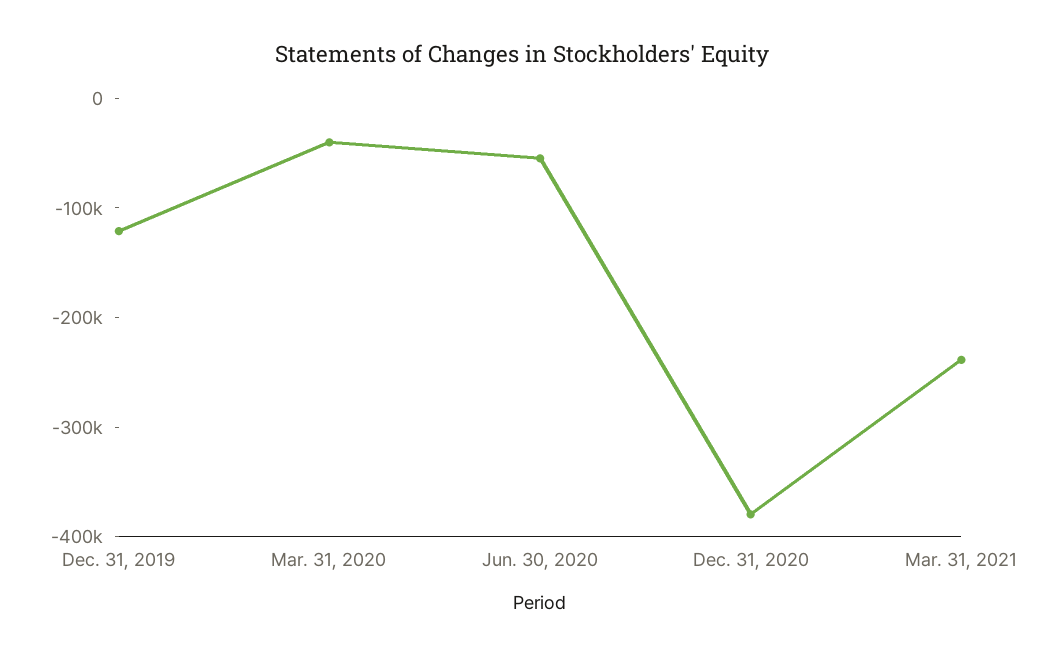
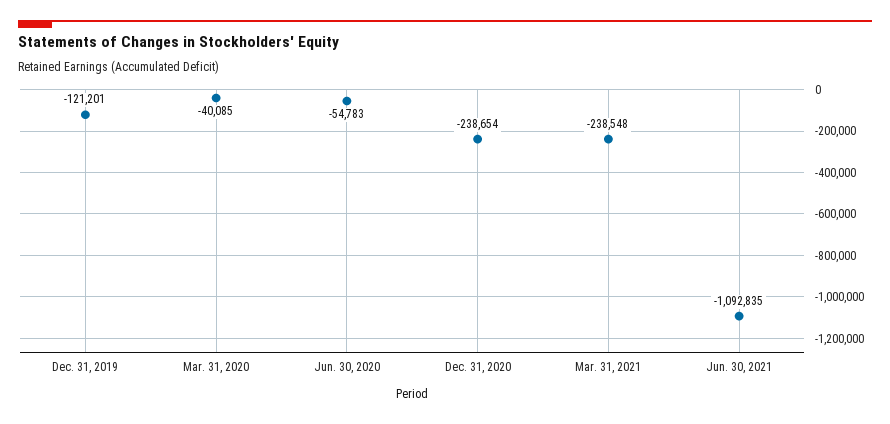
Dec. 31, 2020: -380000 -> -238654
Jun. 30, 2021: none -> -1092835

